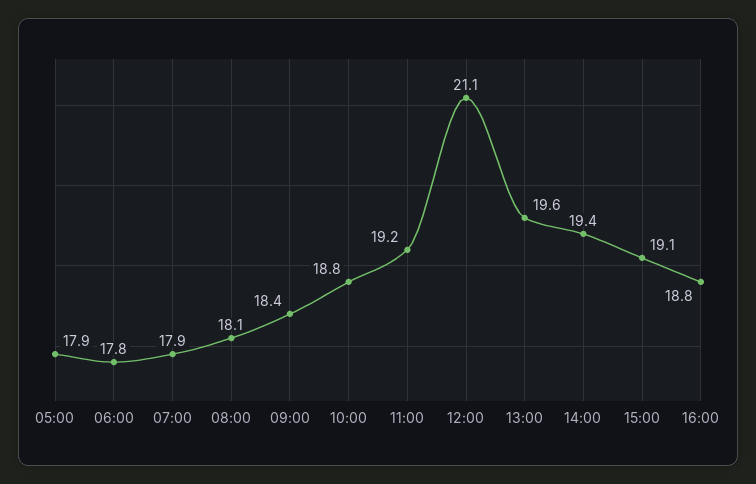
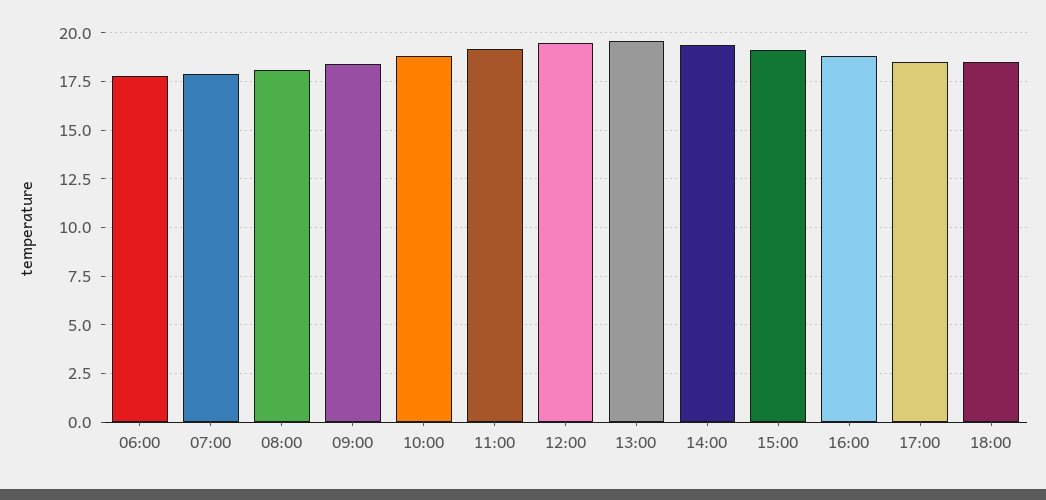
05:00: 17.9 -> none
12:00: 21.1 -> 19.5
17:00: none -> 18.5
18:00: none -> 18.5

